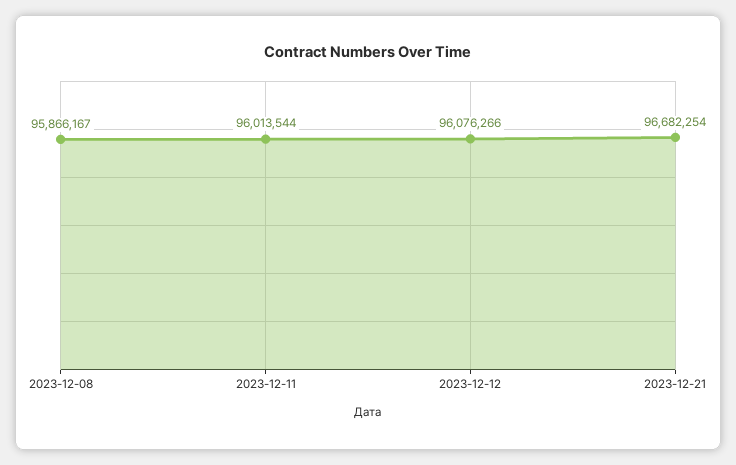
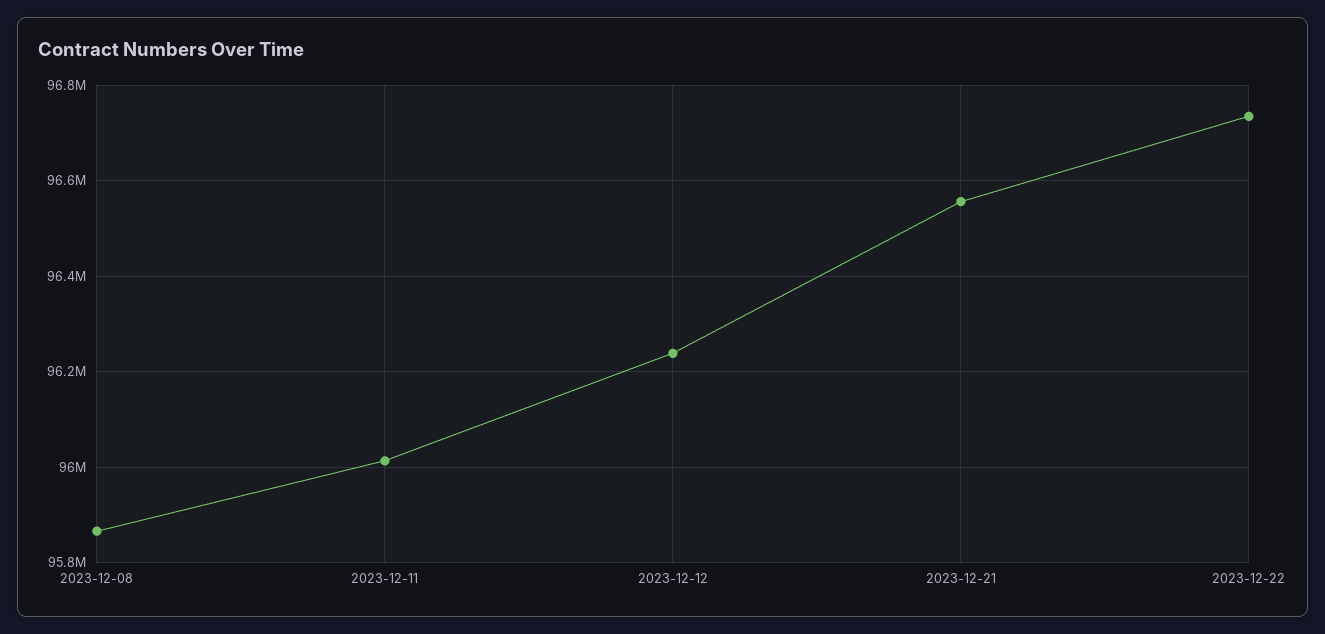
2023-12-12: 96076266 -> 96240000
2023-12-21: 96682254 -> 96560000
2023-12-22: none -> 96740000

